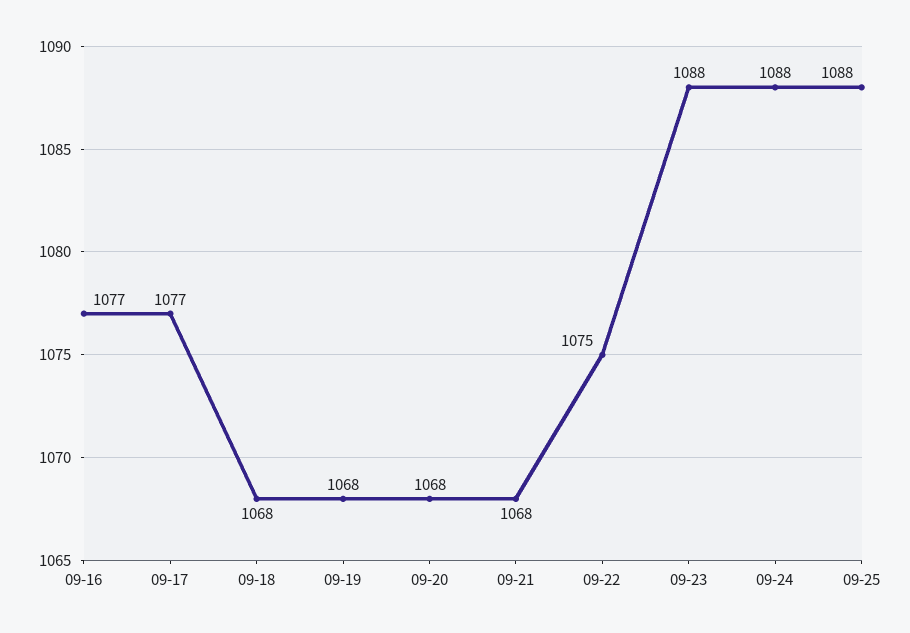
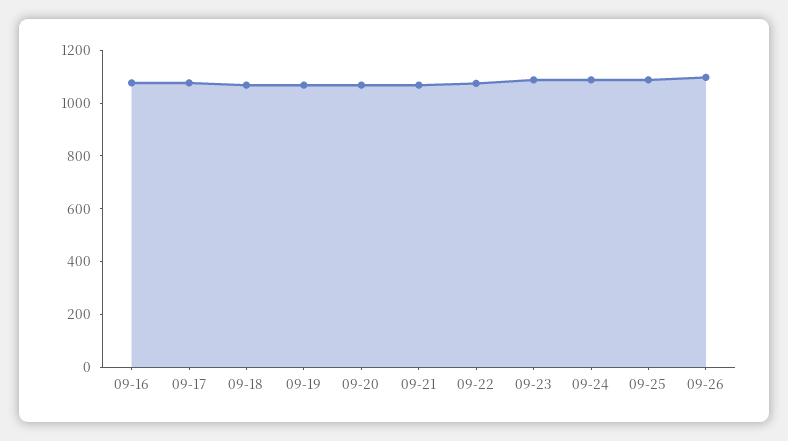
09-26: none -> 1100

